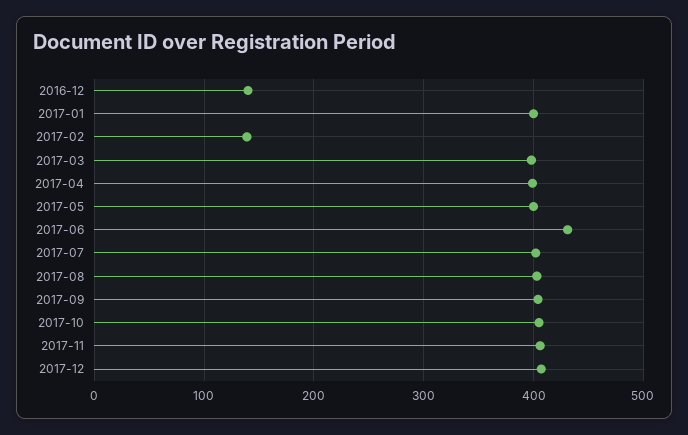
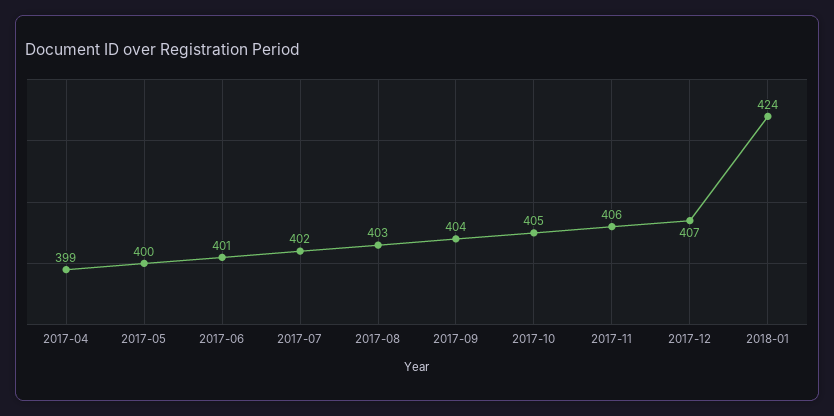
2016-12: 140 -> none
2017-01: 400 -> none
2017-02: 140 -> none
2017-03: 400 -> none
2017-06: 430 -> 401
2018-01: none -> 424

